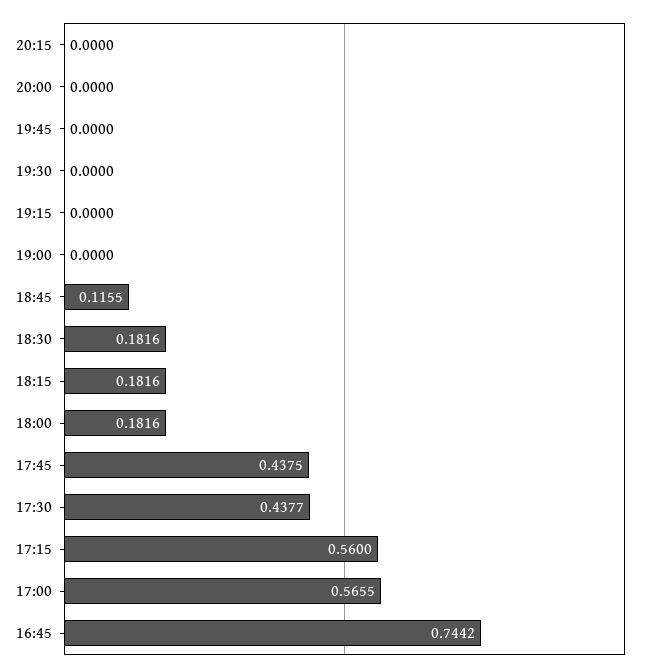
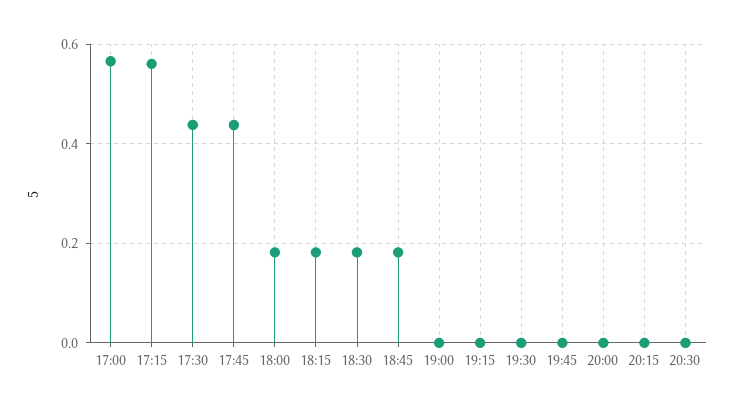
18:45: 0.1155 -> 0.18
16:45: 0.7442 -> none
20:30: none -> 0

